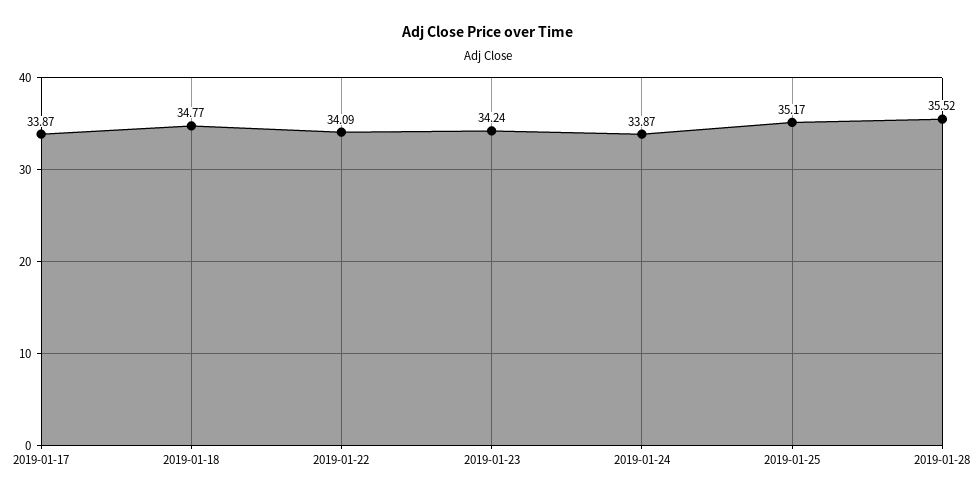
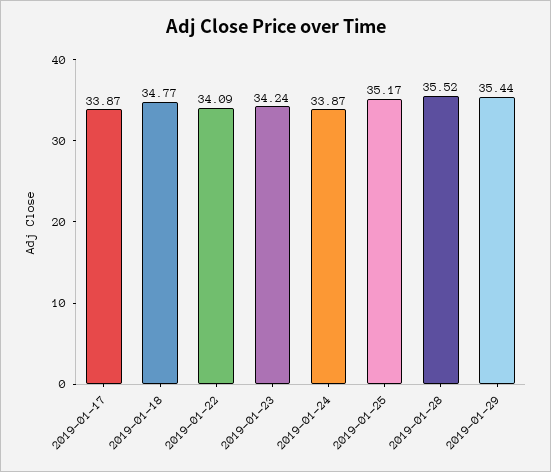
2019-01-29: none -> 35.44

